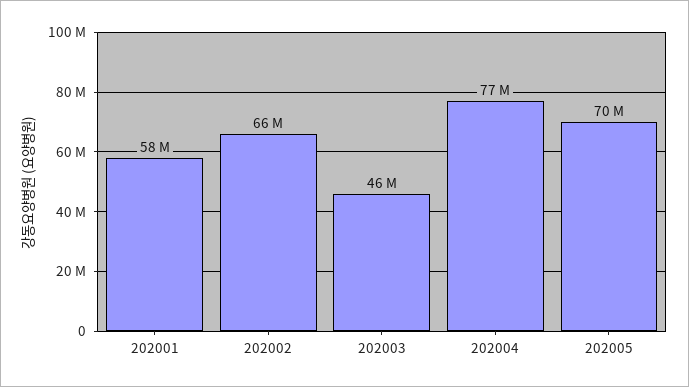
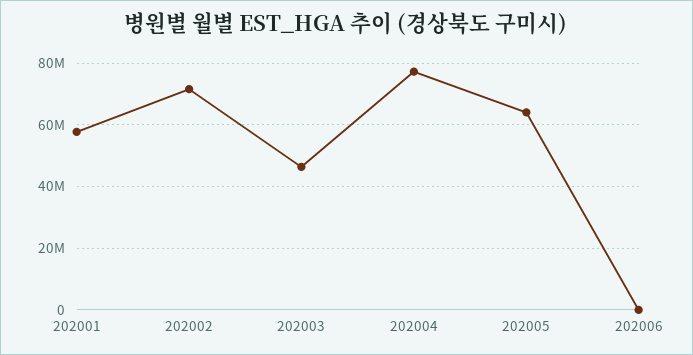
202002: 66000000 -> 72000000
202005: 70000000 -> 64000000
202006: none -> 0

